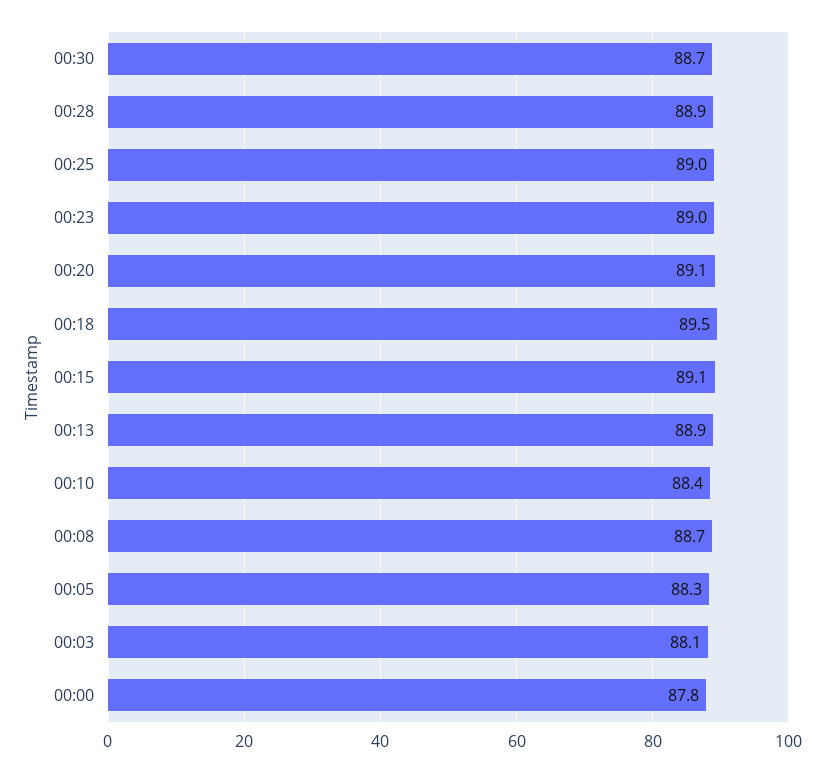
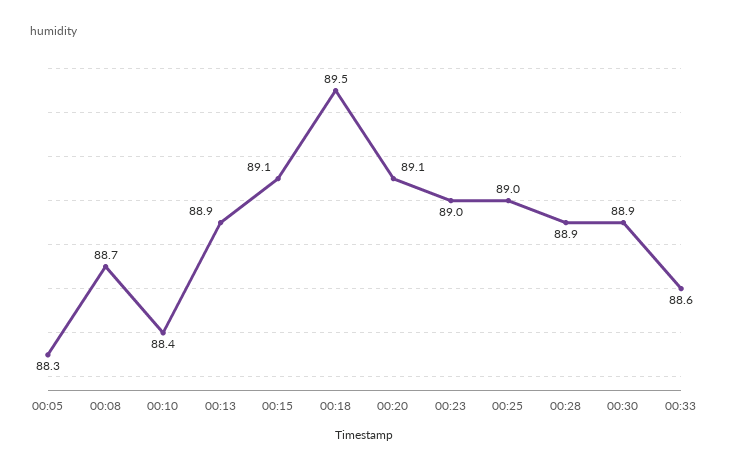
00:30: 88.7 -> 88.9
00:03: 88.1 -> none
00:00: 87.8 -> none
00:33: none -> 88.6

